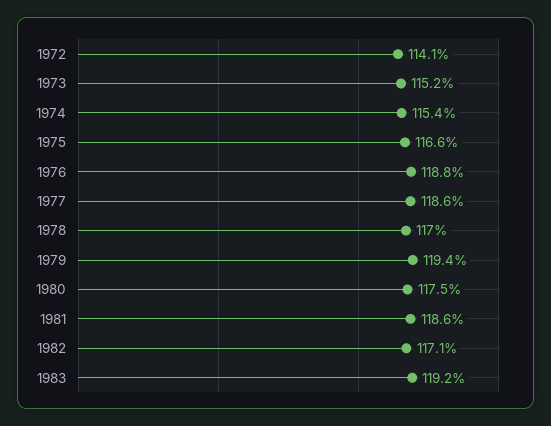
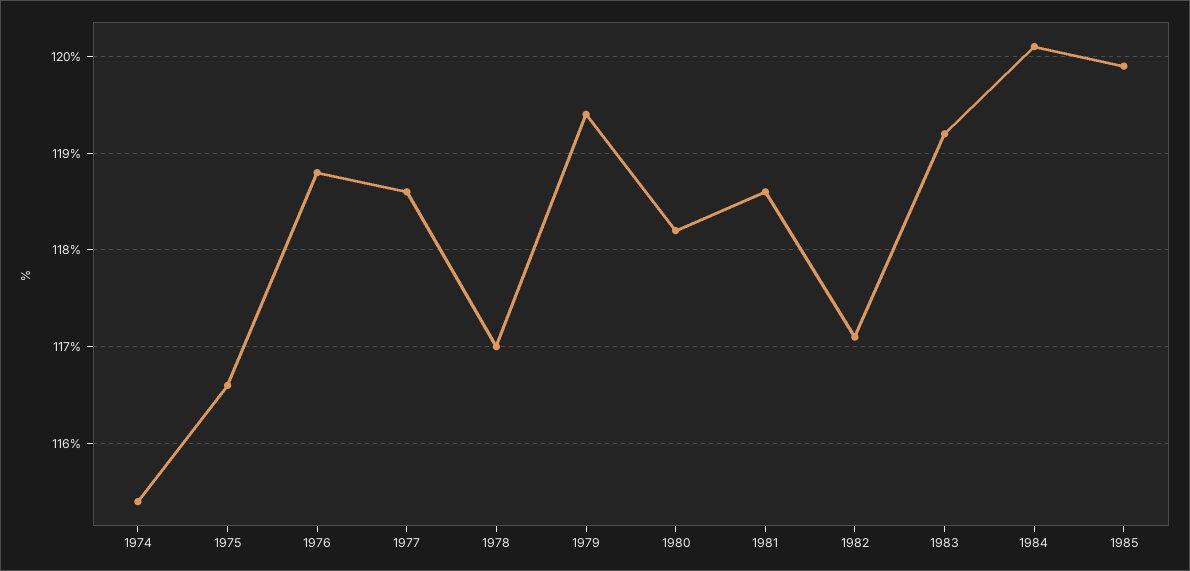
1972: 114.1 -> none
1973: 115.2 -> none
1980: 117.5 -> 118.2
1984: none -> 120.1
1985: none -> 119.9

